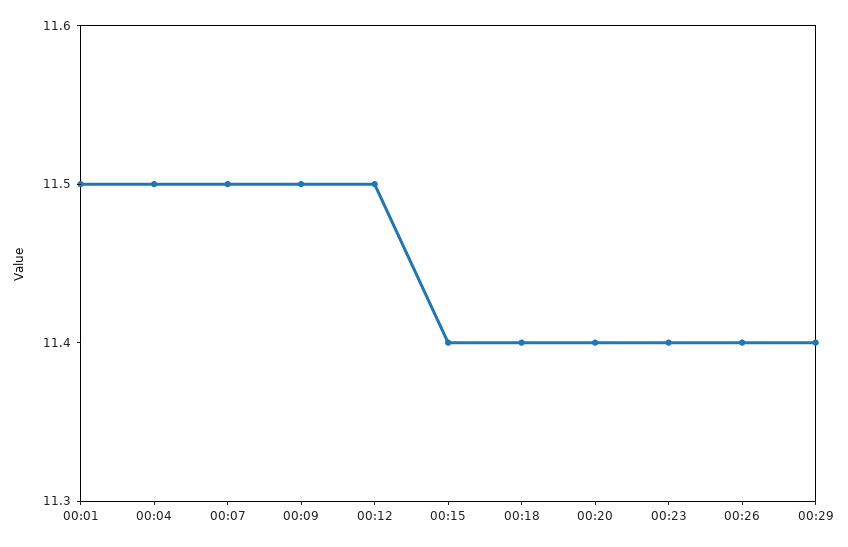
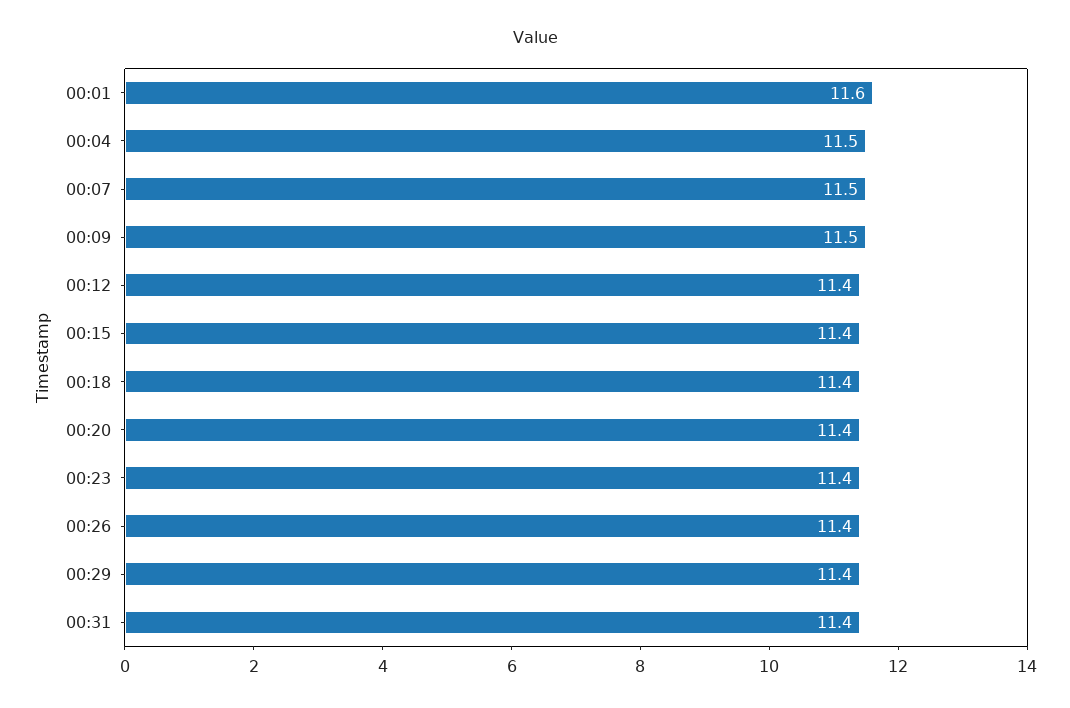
00:01: 11.5 -> 11.6
00:12: 11.5 -> 11.4
00:31: none -> 11.4

